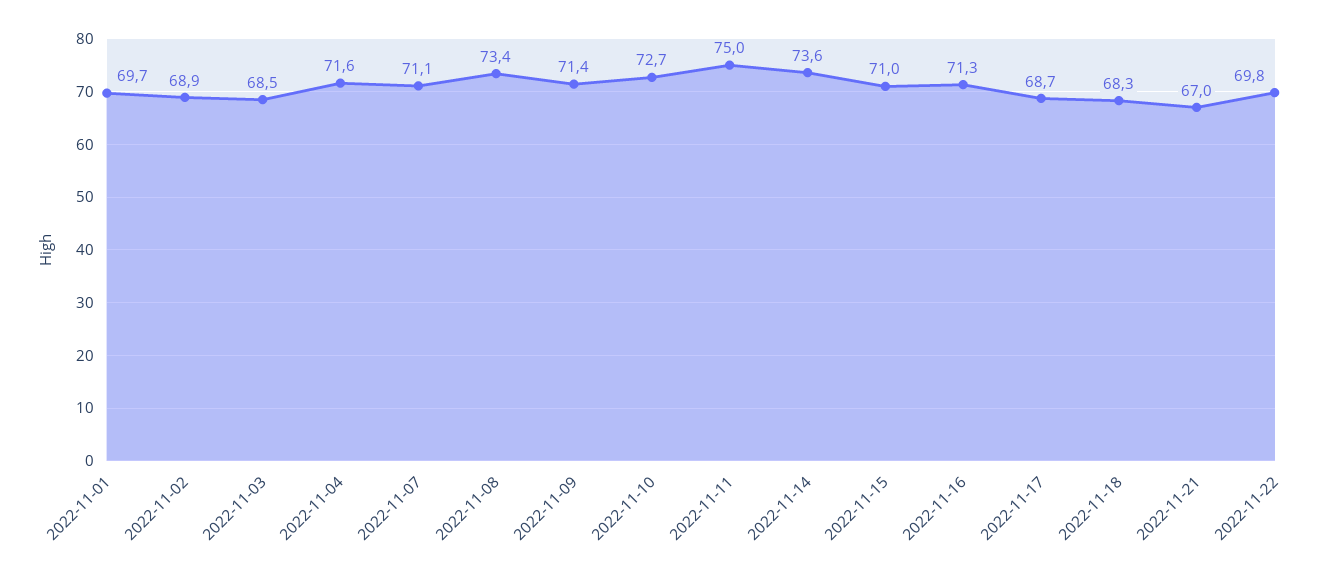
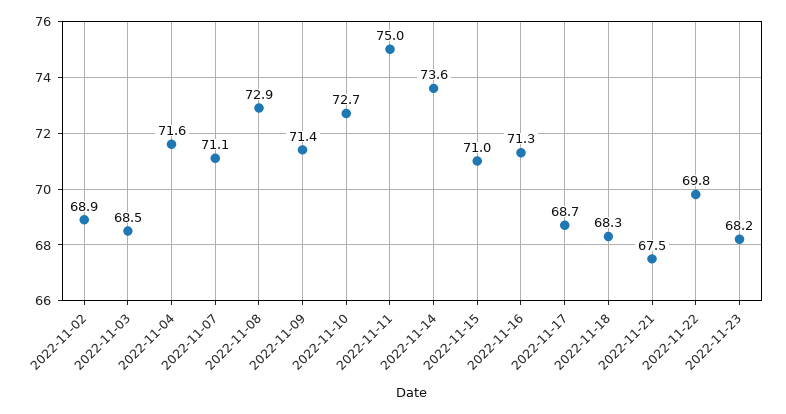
2022-11-01: 69.7 -> none
2022-11-08: 73.4 -> 72.9
2022-11-21: 67 -> 67.5
2022-11-23: none -> 68.2

